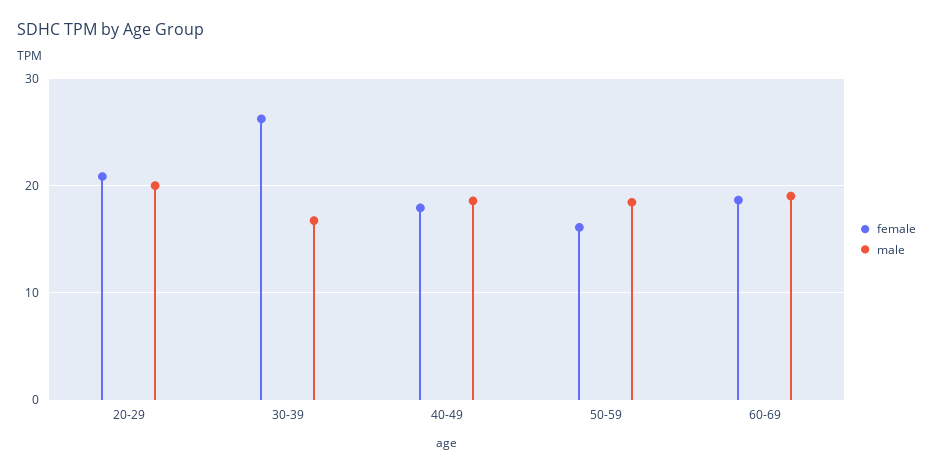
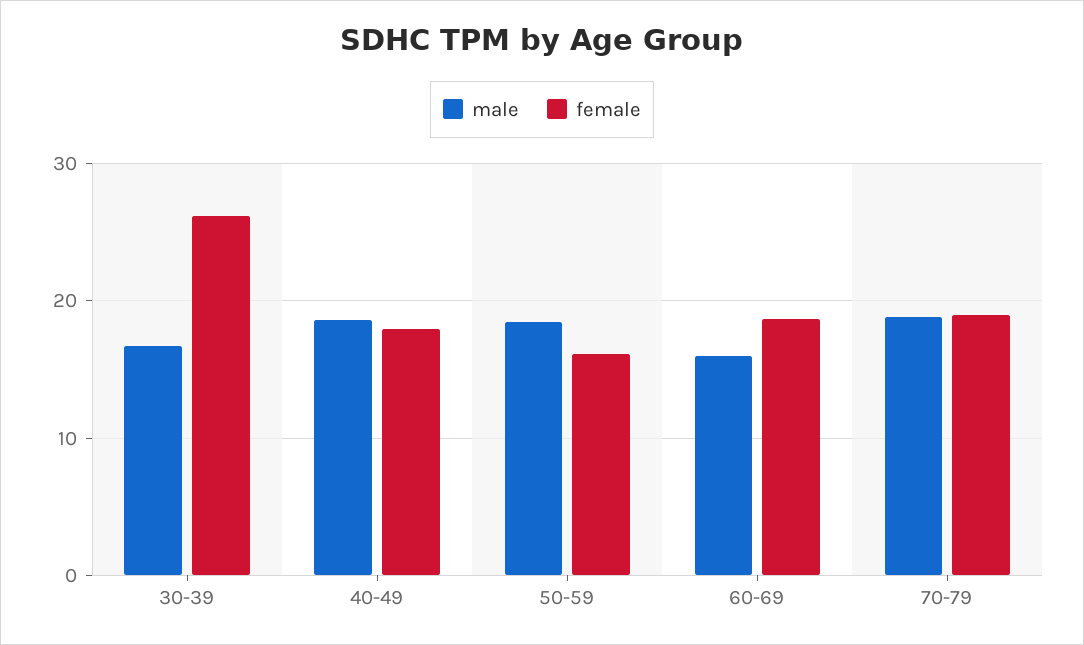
female, 20-29: 21 -> none
male, 20-29: 20 -> none
male, 60-69: 19 -> 16
male, 70-79: none -> 19
female, 70-79: none -> 19

